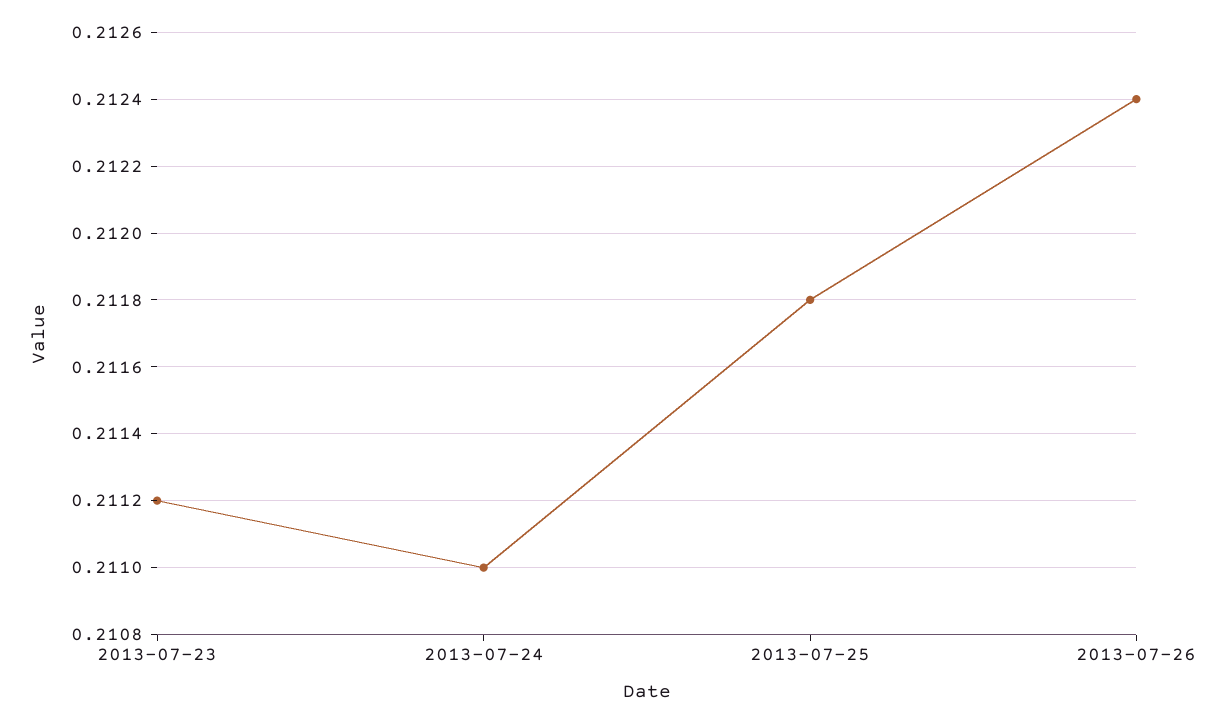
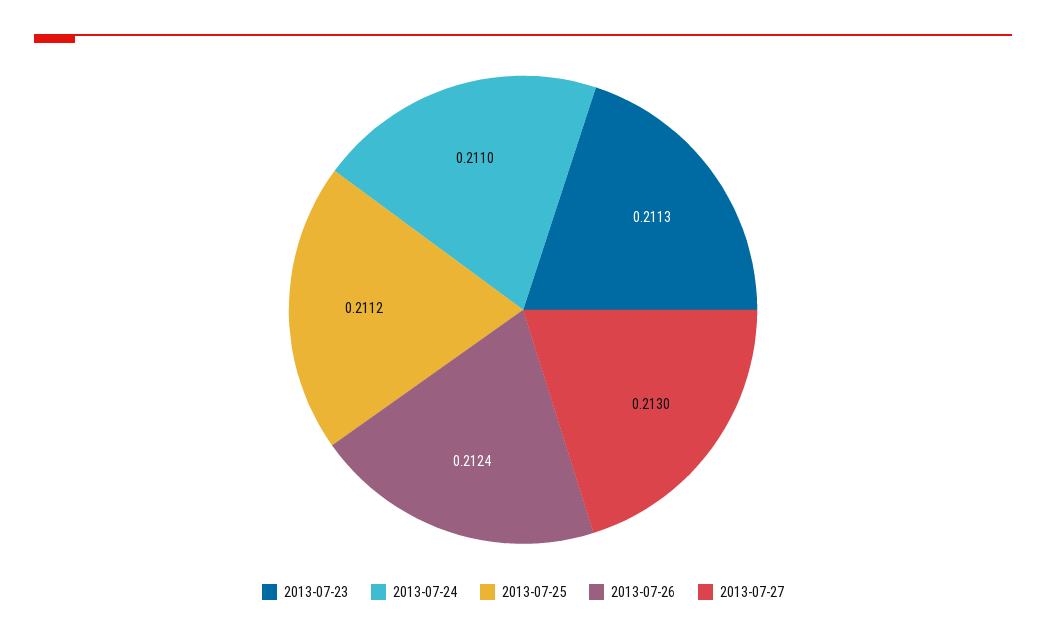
2013-07-23: 0.2112 -> 0.2113
2013-07-25: 0.2118 -> 0.2112
2013-07-27: none -> 0.213

